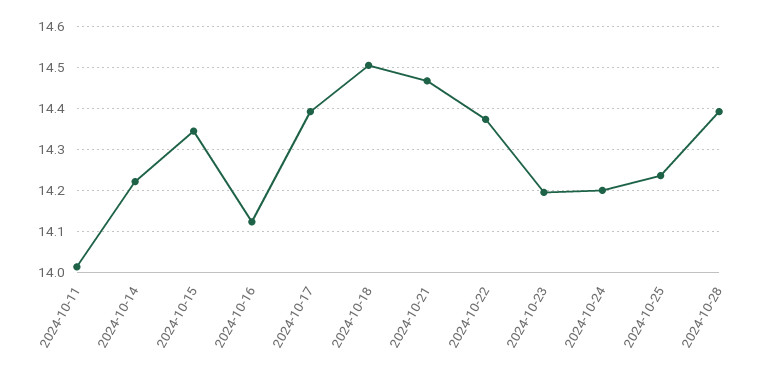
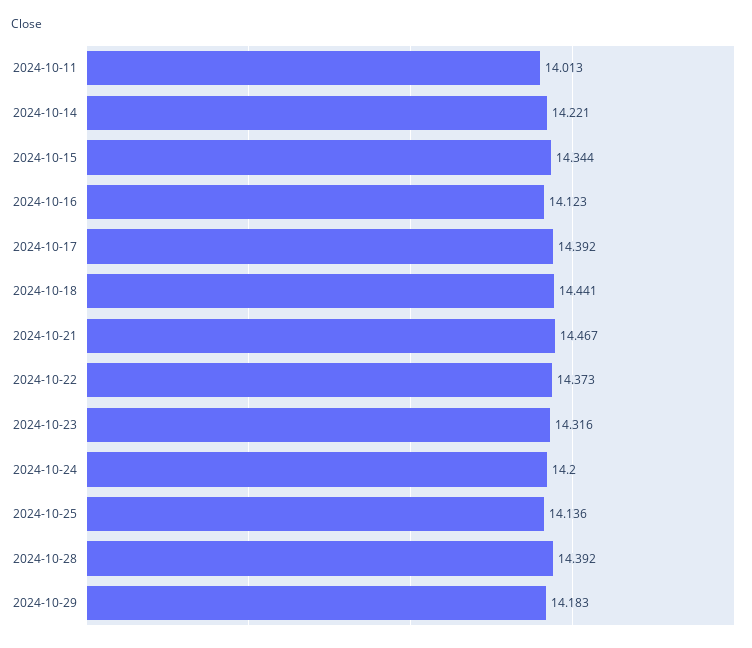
2024-10-18: 14.5 -> 14.441
2024-10-23: 14.2 -> 14.316
2024-10-25: 14.24 -> 14.136
2024-10-29: none -> 14.183

